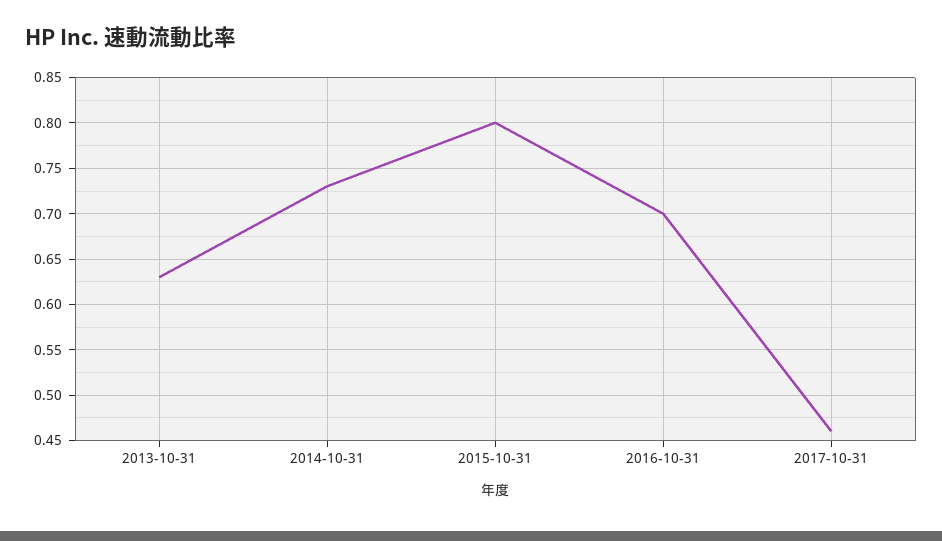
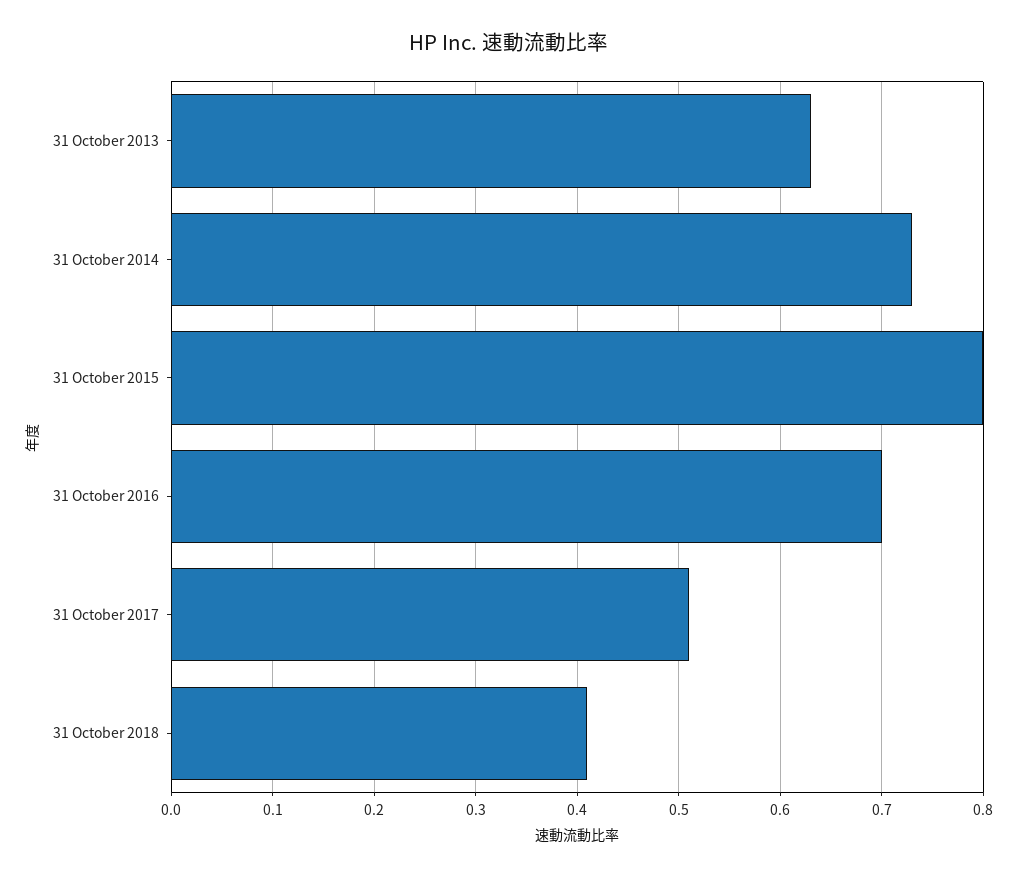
2017-10-31: 0.46 -> 0.51
31 October 2018: none -> 0.41

